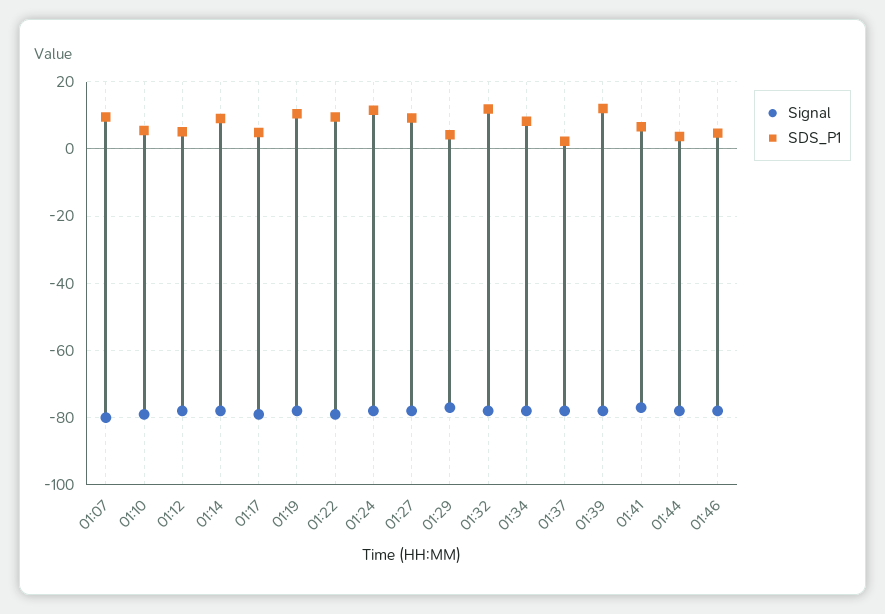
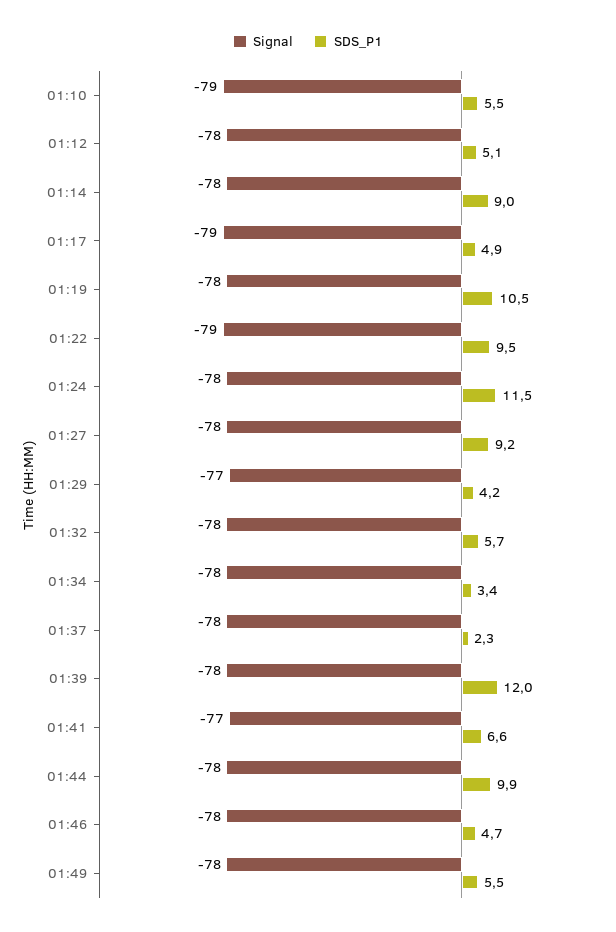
Signal, 01:07: -80 -> none
SDS_P1, 01:07: 10 -> none
SDS_P1, 01:32: 12 -> 5.7
SDS_P1, 01:34: 8 -> 3.4
SDS_P1, 01:44: 4 -> 9.9
Signal, 01:49: none -> -78
SDS_P1, 01:49: none -> 5.5

